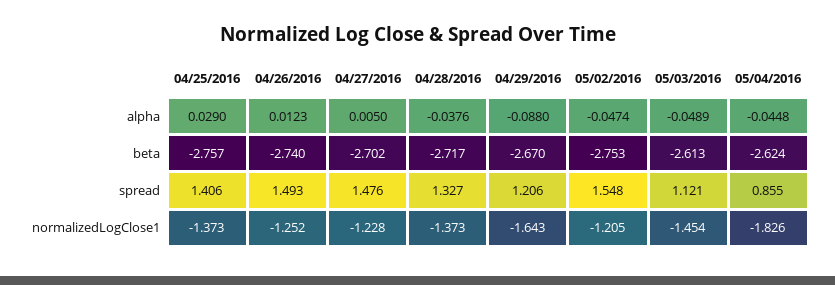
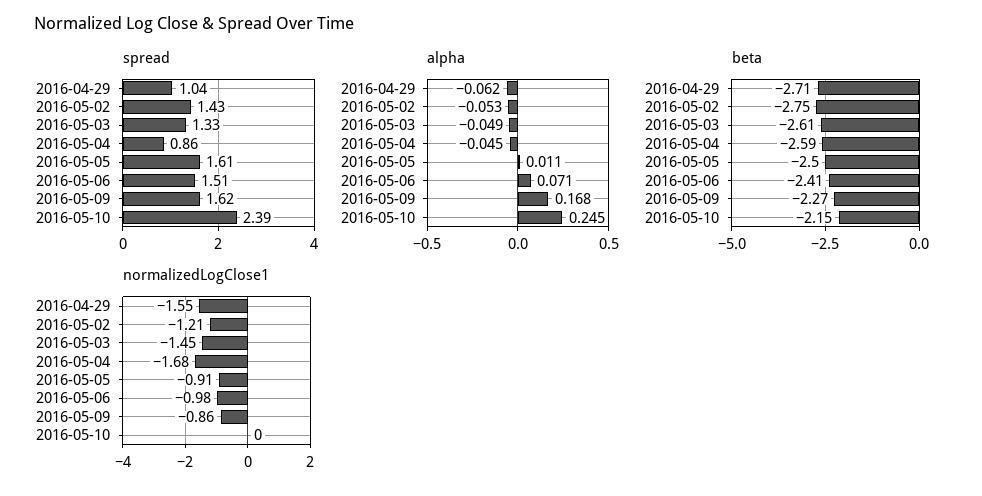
alpha, 04/25/2016: 0.029 -> none
alpha, 04/26/2016: 0.0123 -> none
alpha, 04/27/2016: 0.005 -> none
alpha, 04/28/2016: -0.0376 -> none
alpha, 04/29/2016: -0.088 -> -0.062
alpha, 05/02/2016: -0.0474 -> -0.053
beta, 04/25/2016: -2.757 -> none
beta, 04/26/2016: -2.74 -> none
beta, 04/27/2016: -2.702 -> none
beta, 04/28/2016: -2.717 -> none
beta, 04/29/2016: -2.67 -> -2.71
beta, 05/04/2016: -2.624 -> -2.59
spread, 04/25/2016: 1.406 -> none
spread, 04/26/2016: 1.493 -> none
spread, 04/27/2016: 1.476 -> none
spread, 04/28/2016: 1.327 -> none
spread, 04/29/2016: 1.206 -> 1.04
spread, 05/02/2016: 1.548 -> 1.43
spread, 05/03/2016: 1.121 -> 1.33
normalizedLogClose1, 04/25/2016: -1.373 -> none
normalizedLogClose1, 04/26/2016: -1.252 -> none
normalizedLogClose1, 04/27/2016: -1.228 -> none
normalizedLogClose1, 04/28/2016: -1.373 -> none
normalizedLogClose1, 04/29/2016: -1.643 -> -1.55
normalizedLogClose1, 05/04/2016: -1.826 -> -1.68
spread, 2016-05-05: none -> 1.61
spread, 2016-05-06: none -> 1.51
spread, 2016-05-09: none -> 1.62
spread, 2016-05-10: none -> 2.39
alpha, 2016-05-05: none -> 0.011
alpha, 2016-05-06: none -> 0.071
alpha, 2016-05-09: none -> 0.168
alpha, 2016-05-10: none -> 0.245
beta, 2016-05-05: none -> -2.5
beta, 2016-05-06: none -> -2.41
beta, 2016-05-09: none -> -2.27
beta, 2016-05-10: none -> -2.15
normalizedLogClose1, 2016-05-05: none -> -0.91
normalizedLogClose1, 2016-05-06: none -> -0.98
normalizedLogClose1, 2016-05-09: none -> -0.86
normalizedLogClose1, 2016-05-10: none -> 0

